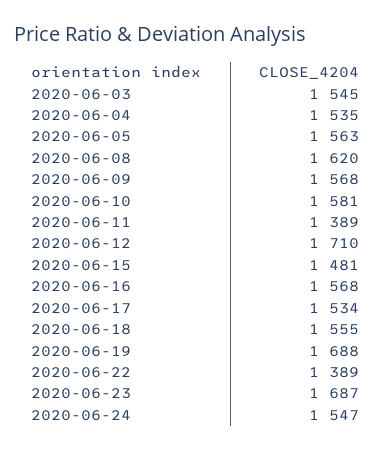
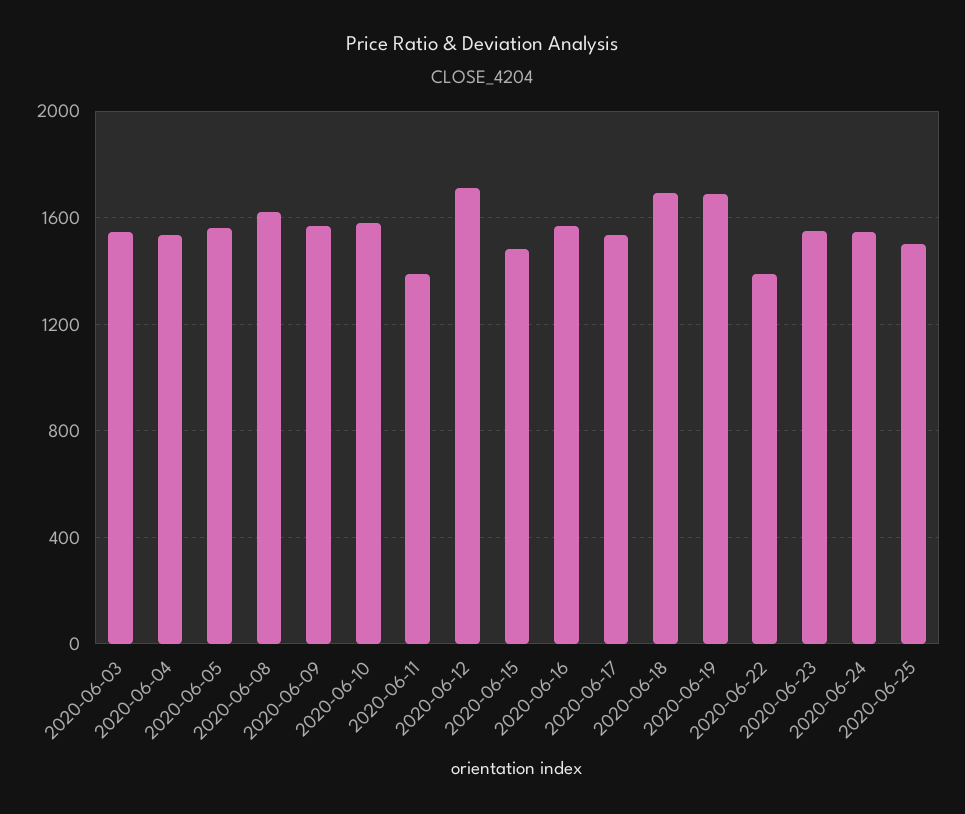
2020-06-18: 1555 -> 1700
2020-06-23: 1687 -> 1550
2020-06-25: none -> 1500

